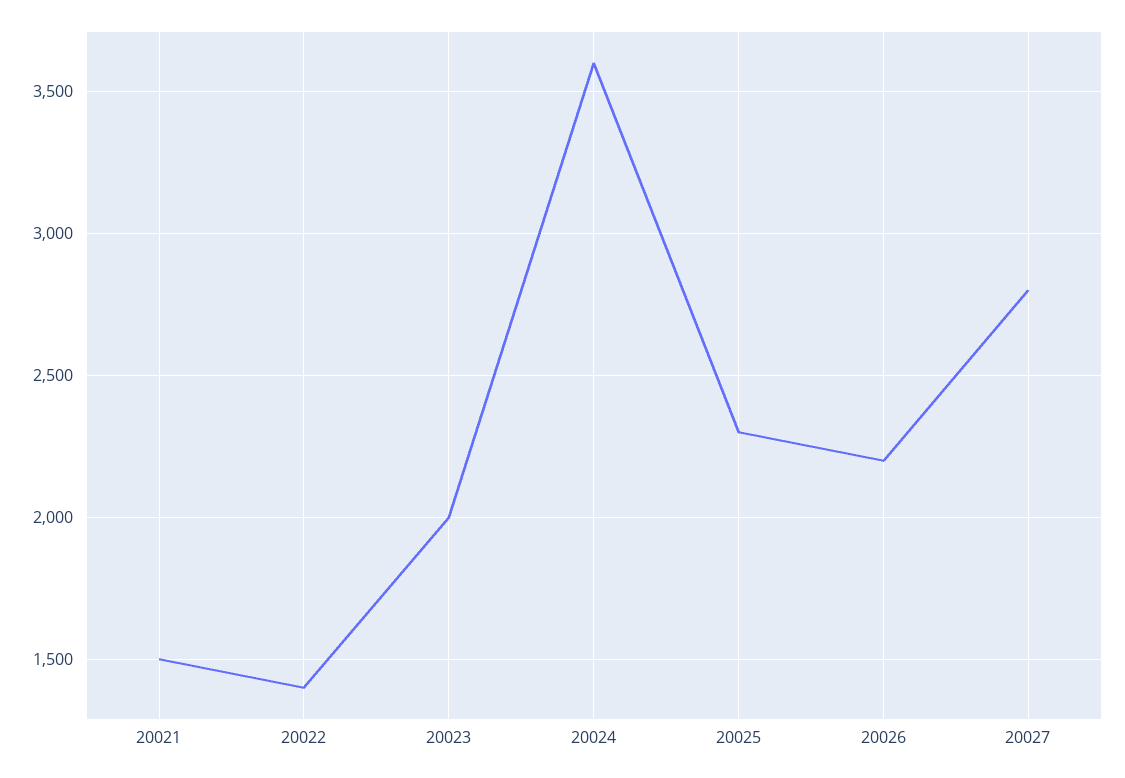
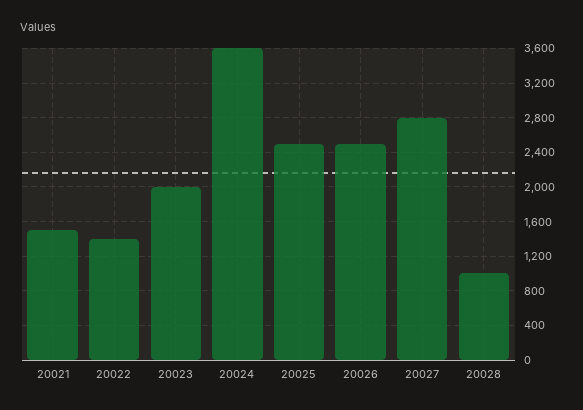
20025: 2300 -> 2500
20026: 2200 -> 2500
20028: none -> 1000

